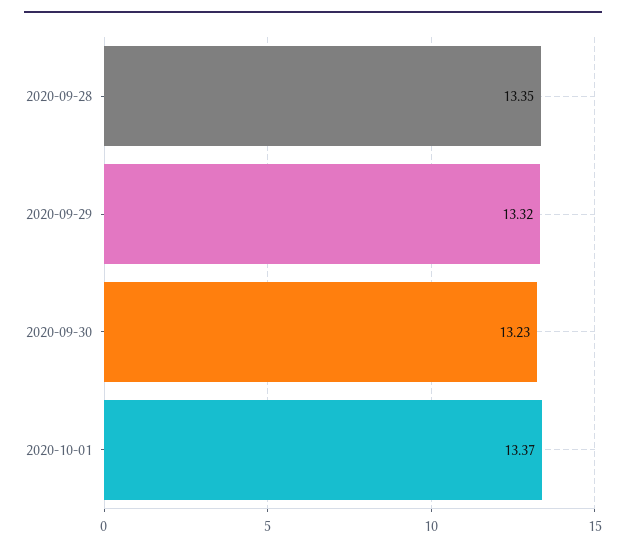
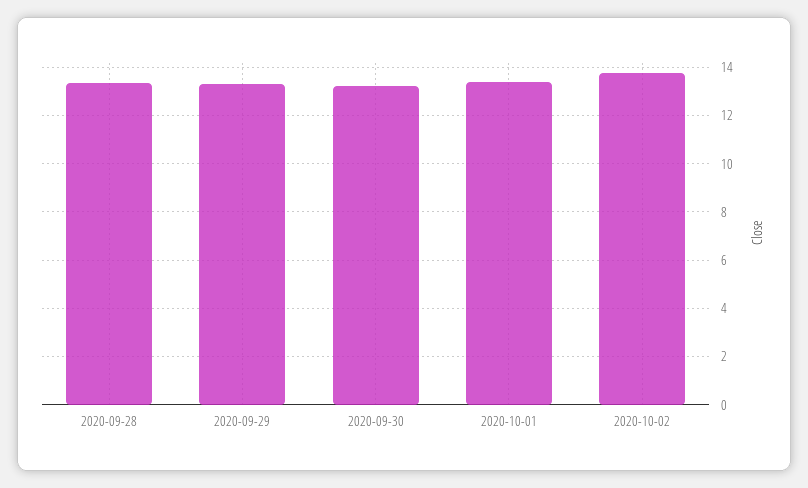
2020-10-02: none -> 13.75

